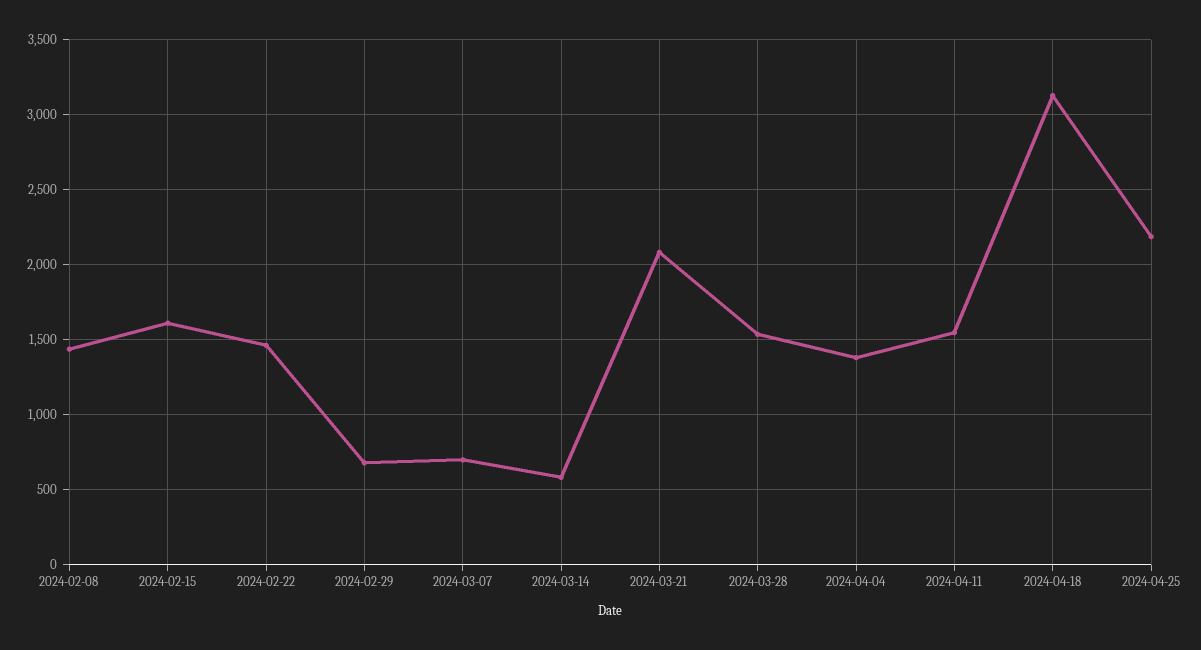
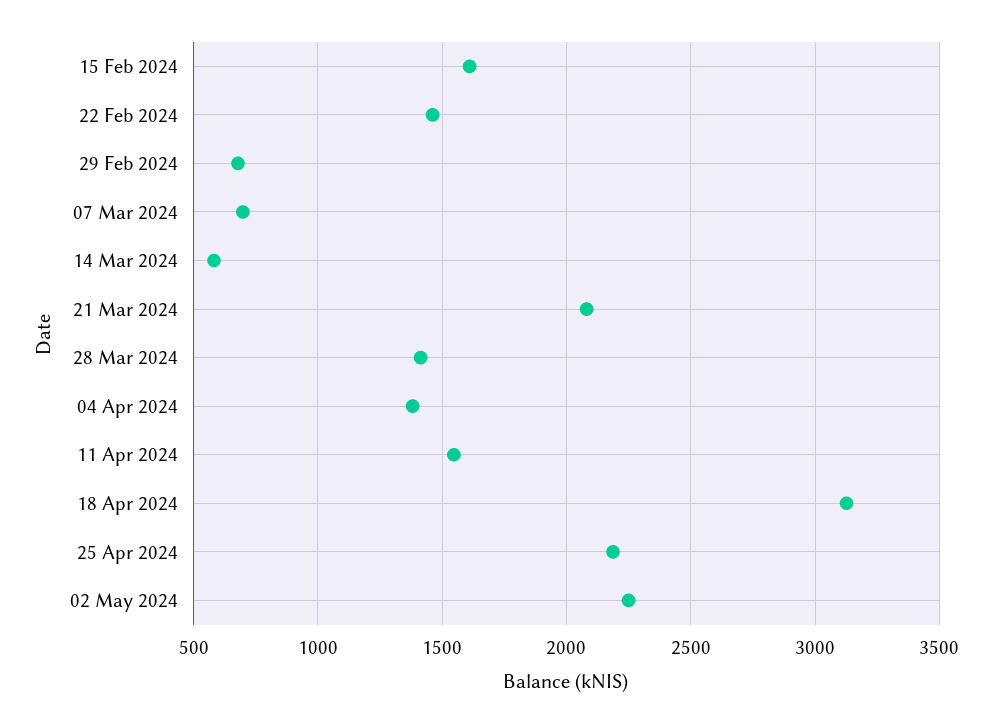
2024-02-08: 1450 -> none
2024-03-28: 1550 -> 1400
02 May 2024: none -> 2250

